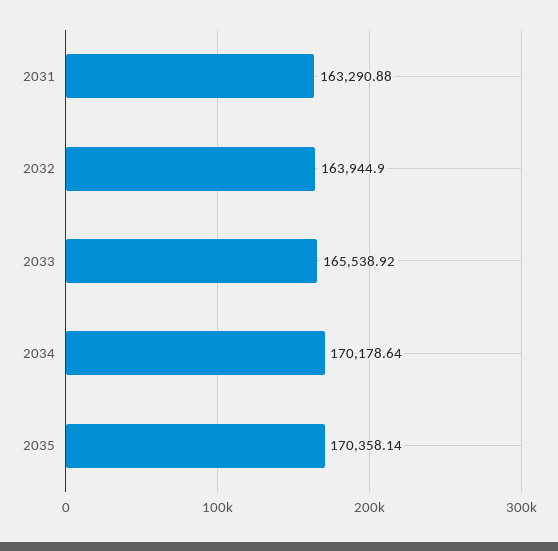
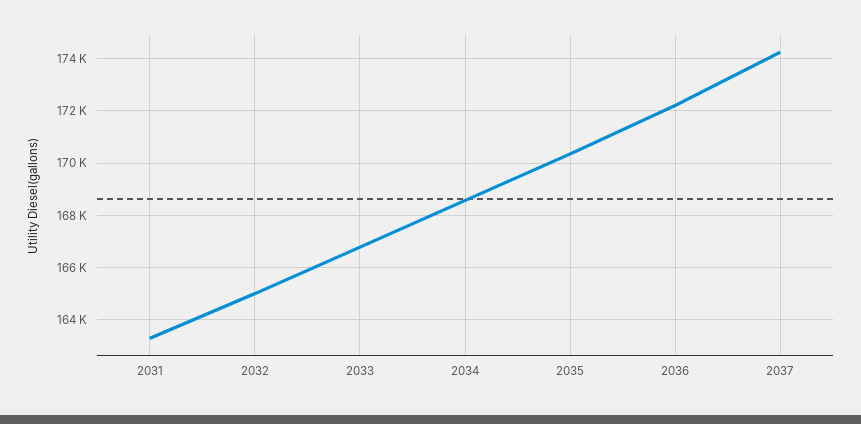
2032: 163944.9 -> 165000
2033: 165538.92 -> 166750
2034: 170178.64 -> 168500
2036: none -> 172250
2037: none -> 174250

